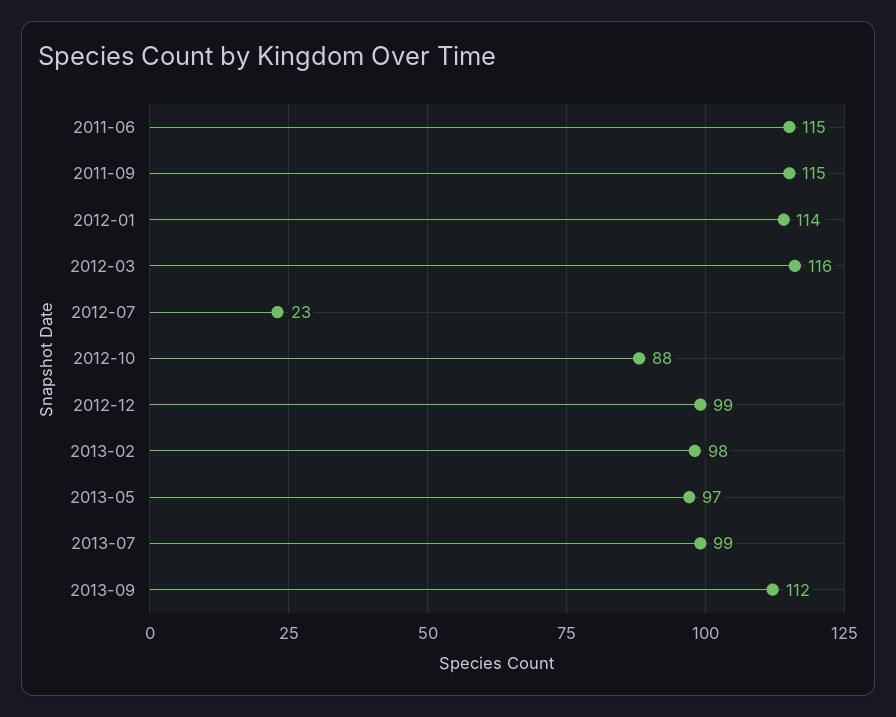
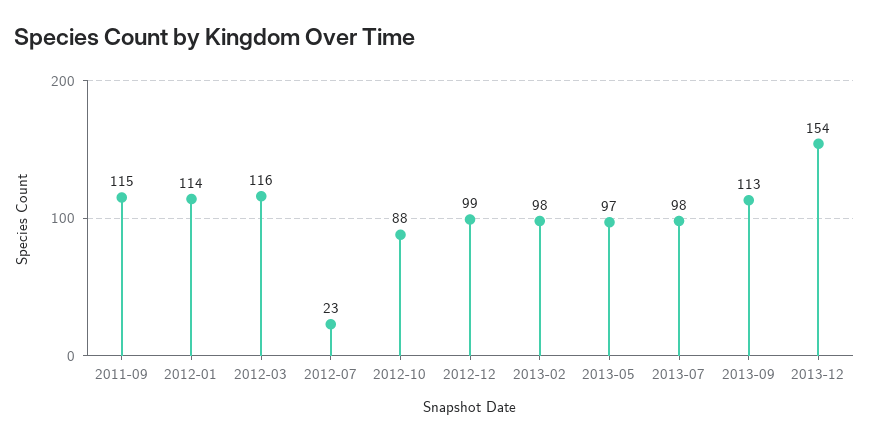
2011-06: 115 -> none
2013-07: 99 -> 98
2013-09: 112 -> 113
2013-12: none -> 154

